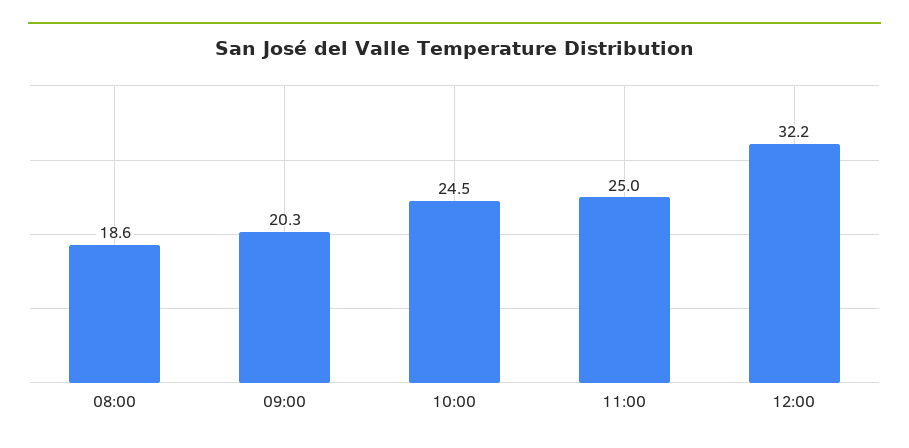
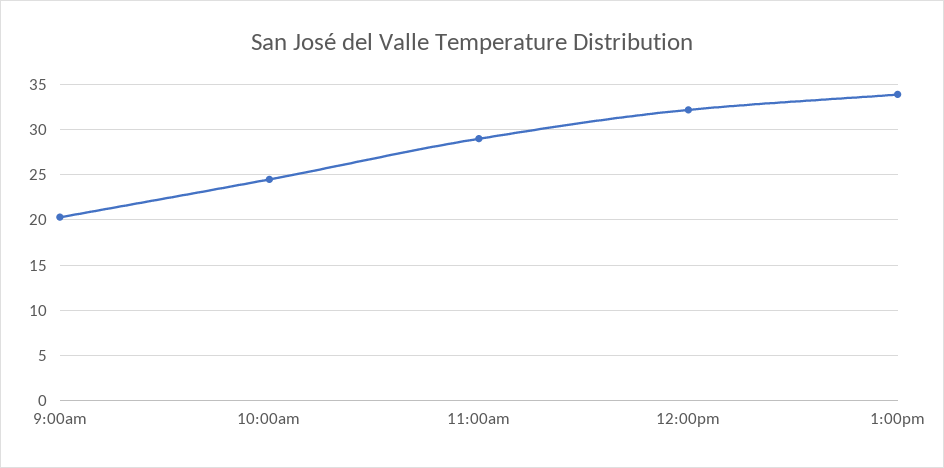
08:00: 18.6 -> none
11:00: 25 -> 29
1:00pm: none -> 34

